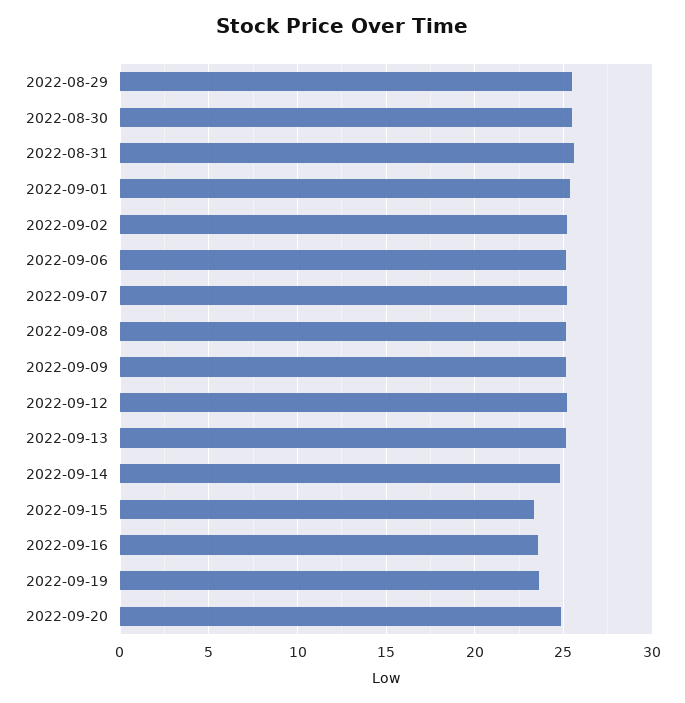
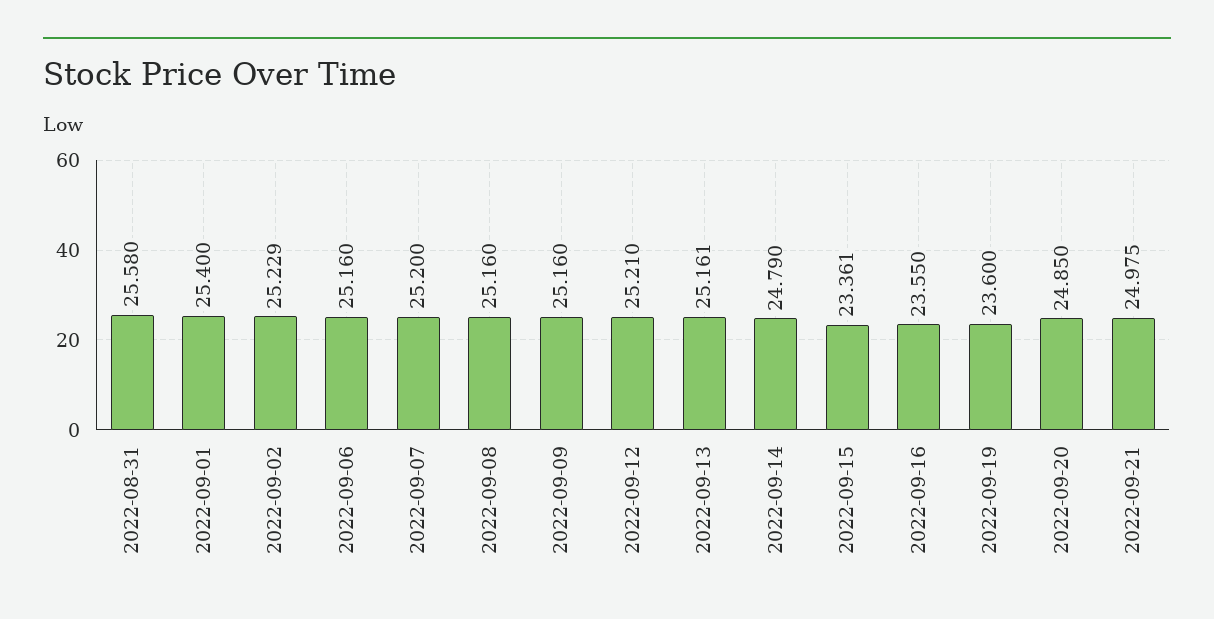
2022-08-29: 25.5 -> none
2022-08-30: 25.5 -> none
2022-09-21: none -> 24.975

